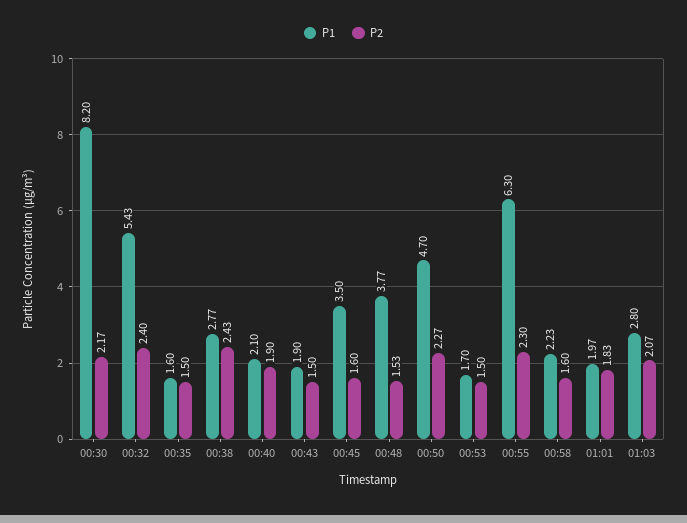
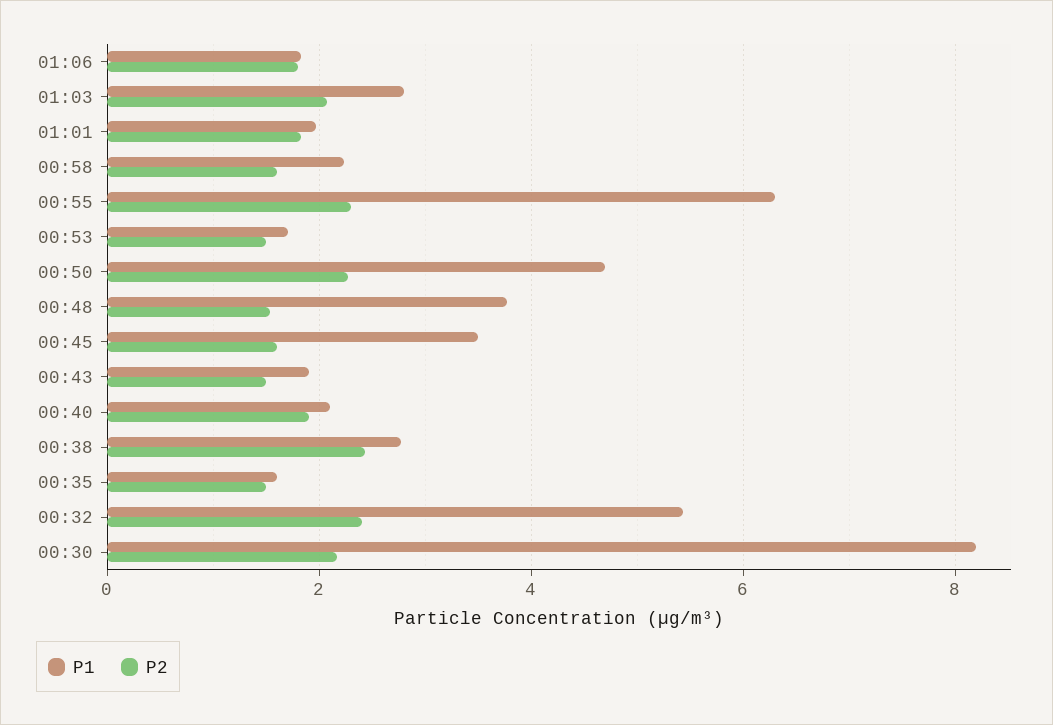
P1, 01:06: none -> 1.8
P2, 01:06: none -> 1.8

